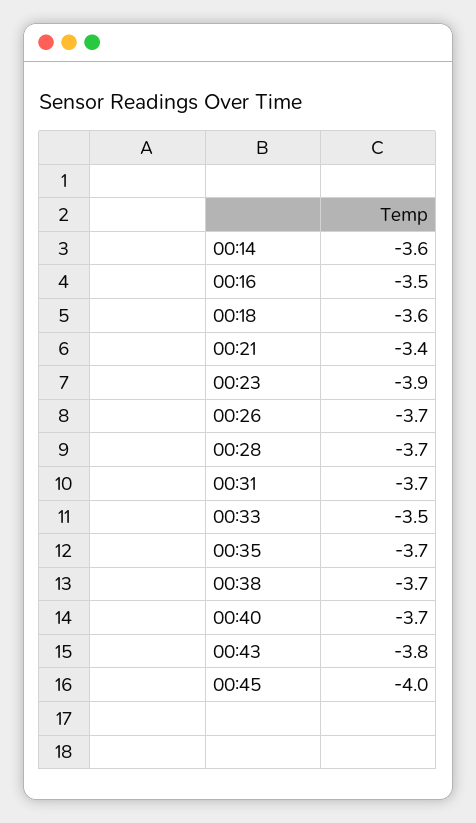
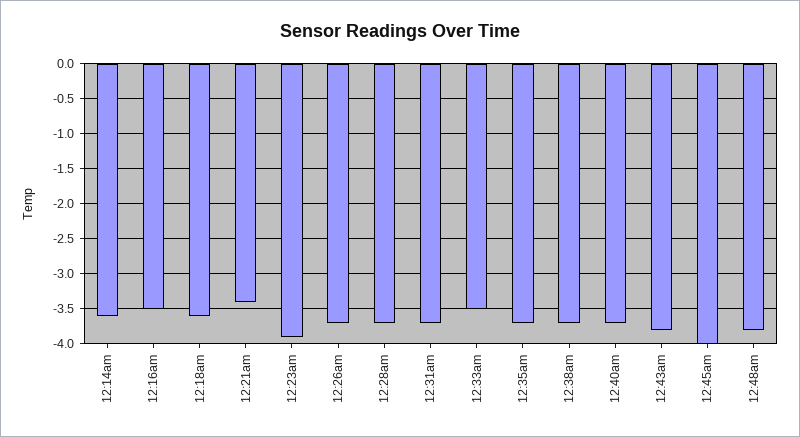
12:48am: none -> -3.8

